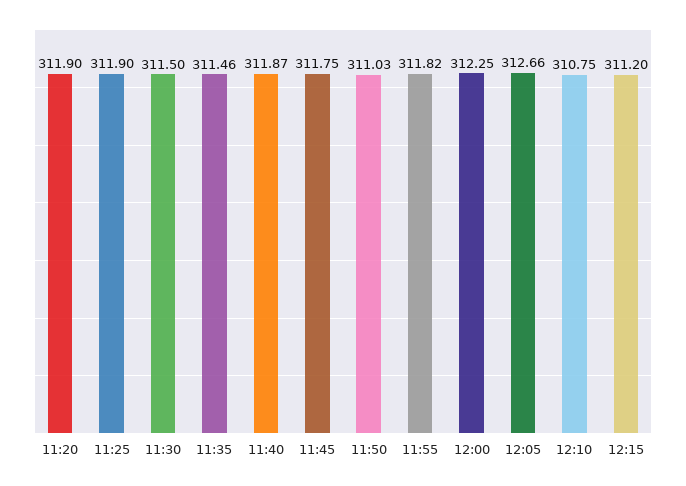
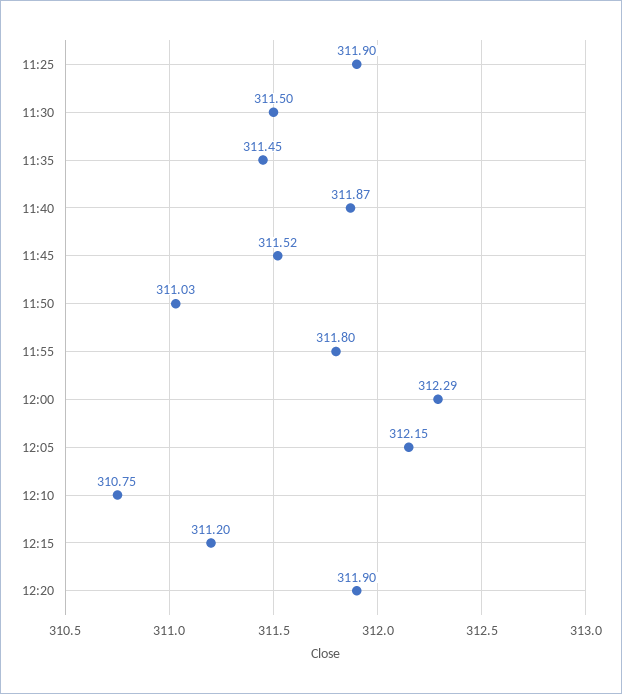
11:20: 311.9 -> none
11:35: 311.46 -> 311.45
11:45: 311.75 -> 311.52
11:55: 311.82 -> 311.8
12:00: 312.25 -> 312.29
12:05: 312.66 -> 312.15
12:20: none -> 311.9

